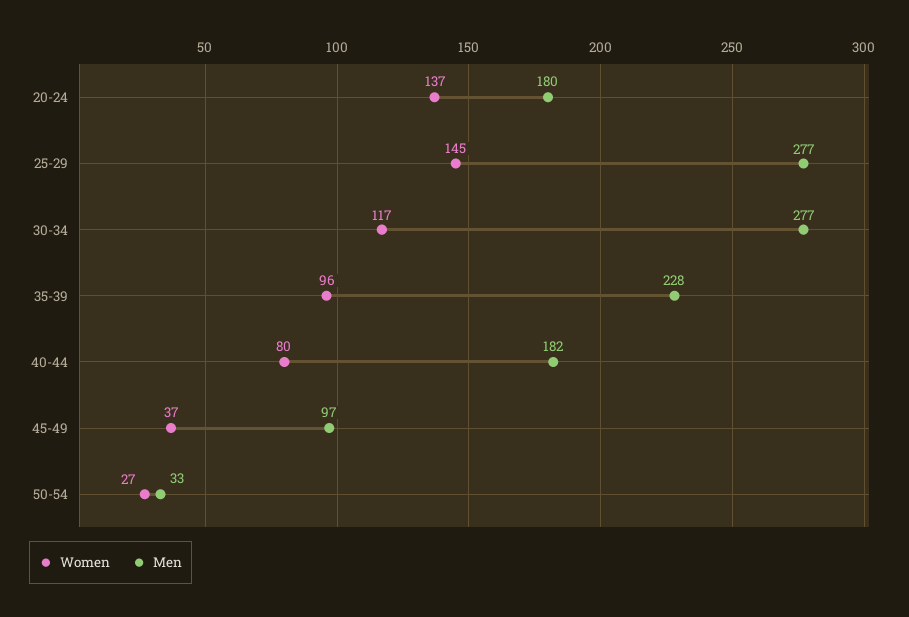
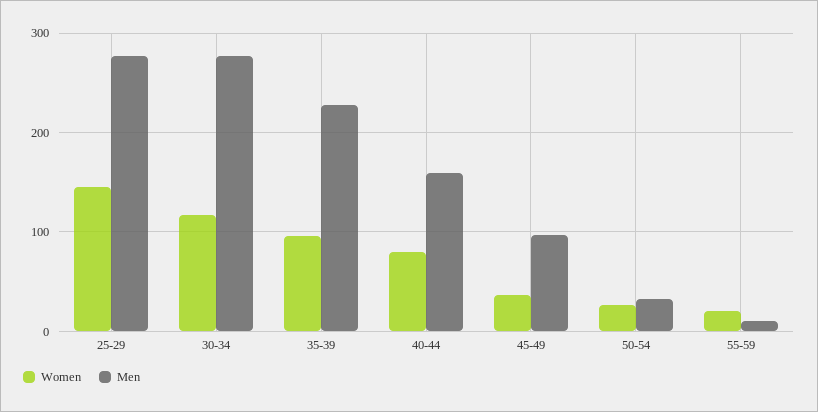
Women, 20-24: 137 -> none
Men, 20-24: 180 -> none
Men, 40-44: 182 -> 160
Women, 55-59: none -> 20
Men, 55-59: none -> 10

